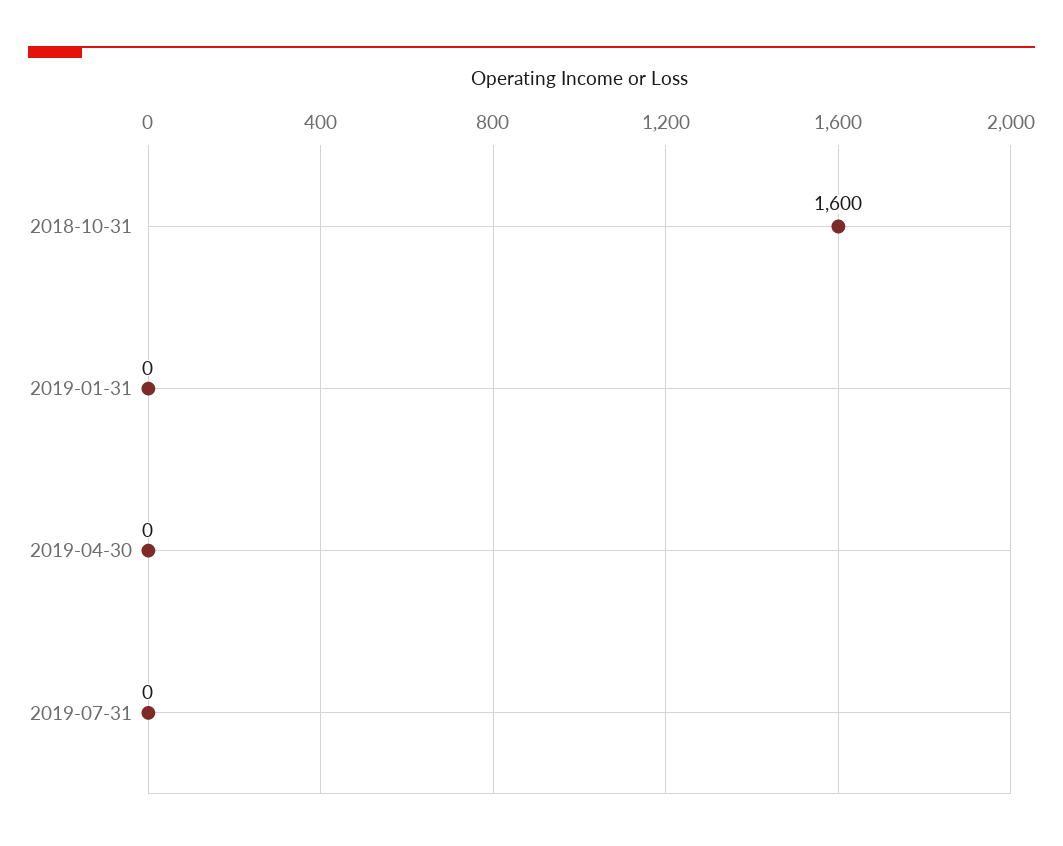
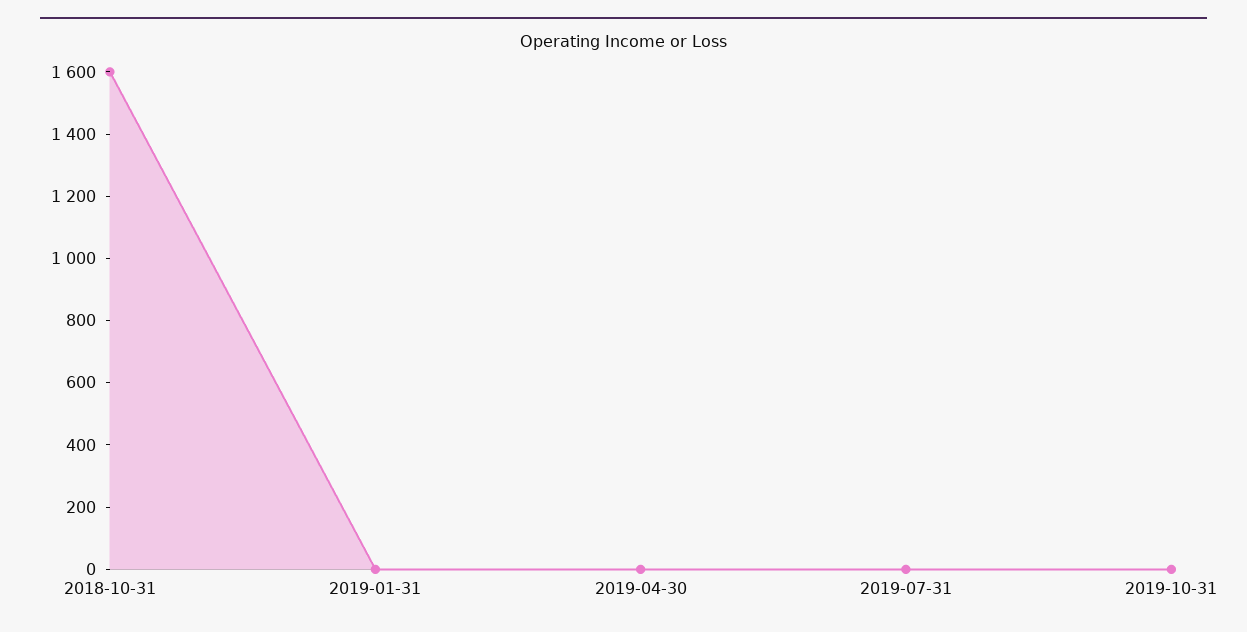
2019-10-31: none -> 0

